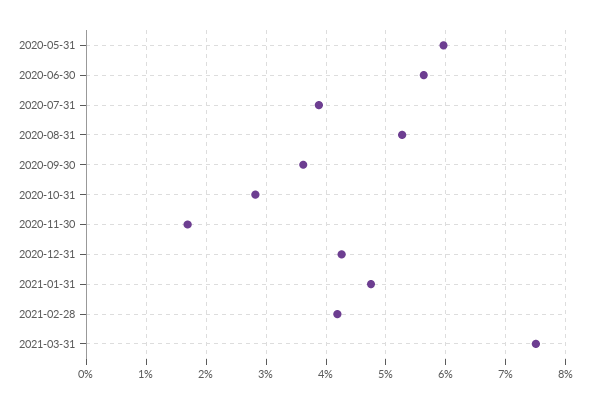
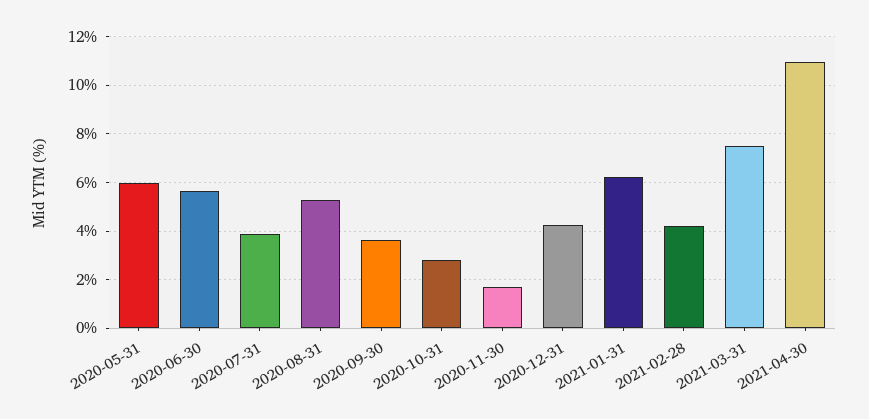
2021-01-31: 4.8 -> 6.25
2021-04-30: none -> 11

